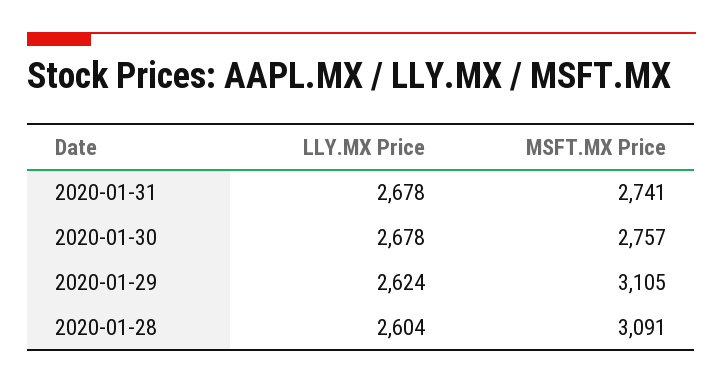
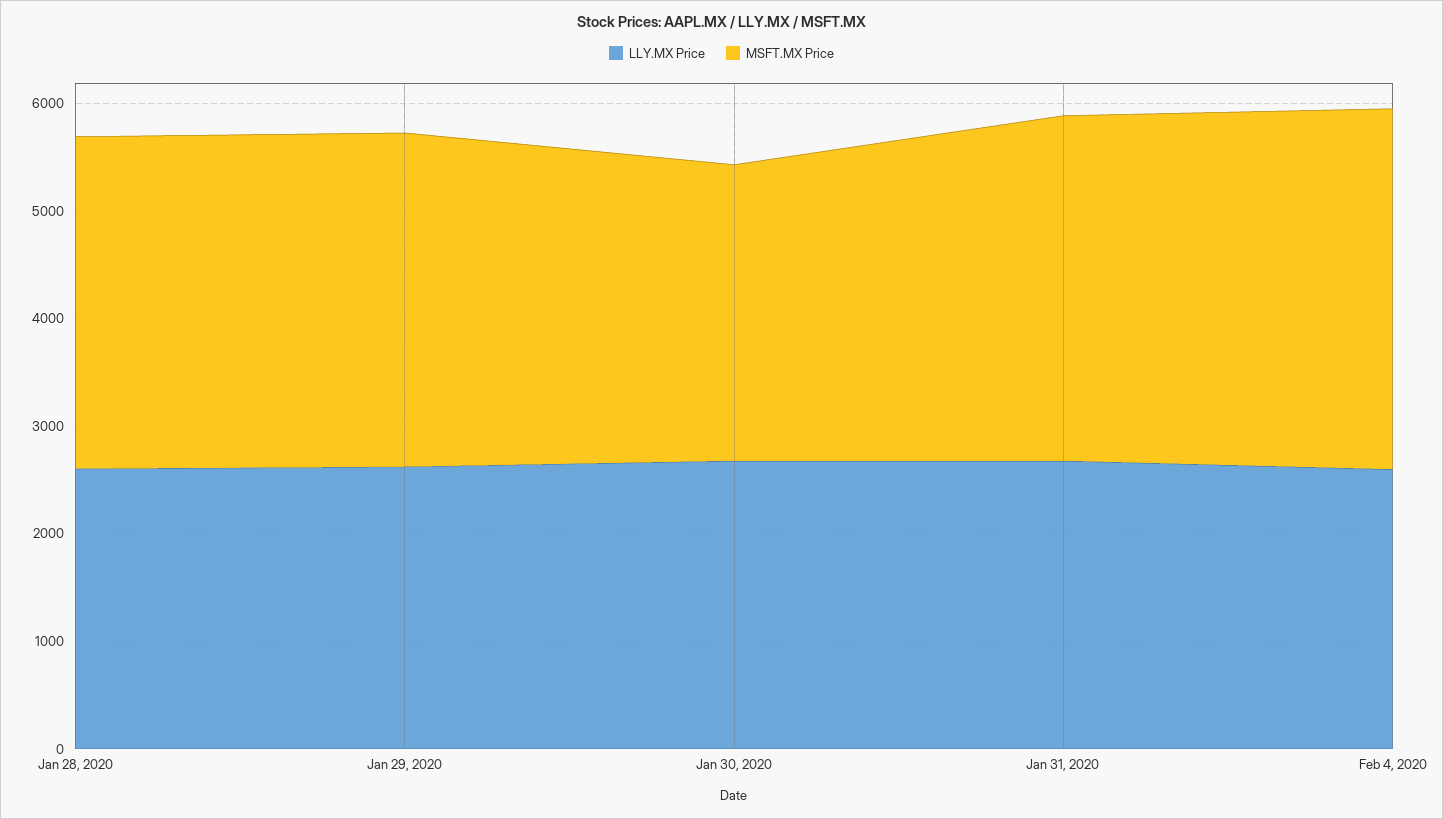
MSFT.MX Price, 2020-01-31: 2741 -> 3200
LLY.MX Price, Feb 4, 2020: none -> 2600
MSFT.MX Price, Feb 4, 2020: none -> 3400

